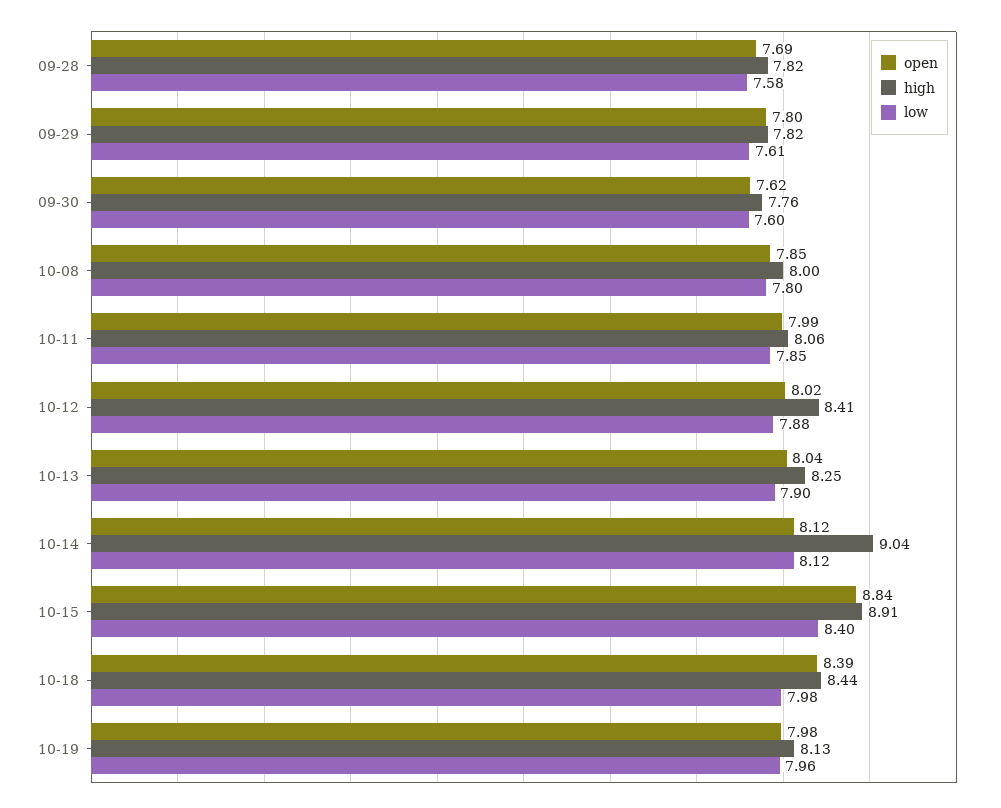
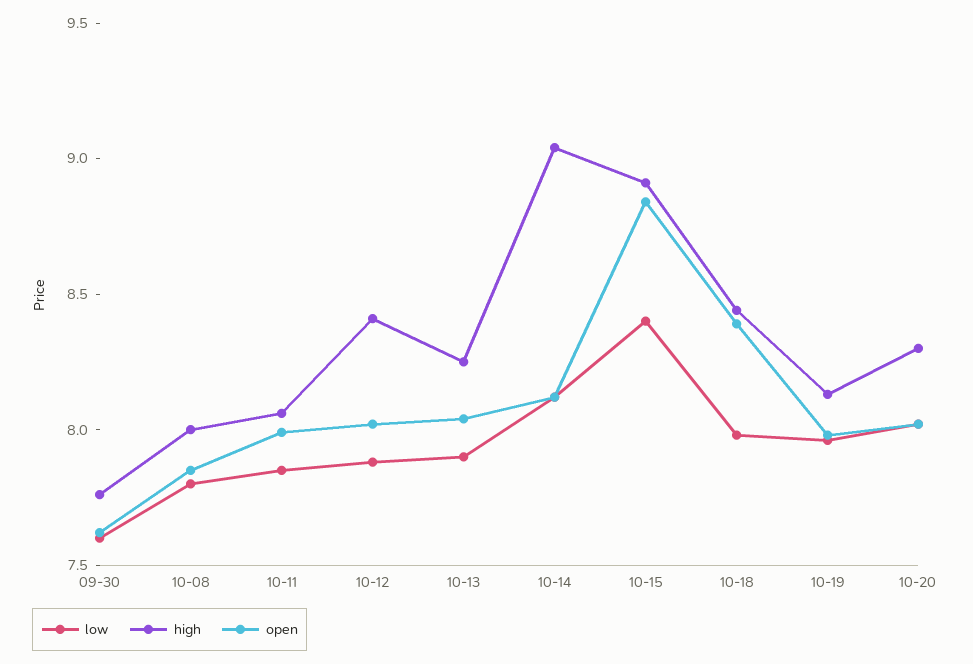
open, 09-28: 7.69 -> none
high, 09-28: 7.82 -> none
low, 09-28: 7.58 -> none
open, 09-29: 7.8 -> none
high, 09-29: 7.82 -> none
low, 09-29: 7.61 -> none
low, 10-20: none -> 8
high, 10-20: none -> 8.3
open, 10-20: none -> 8

